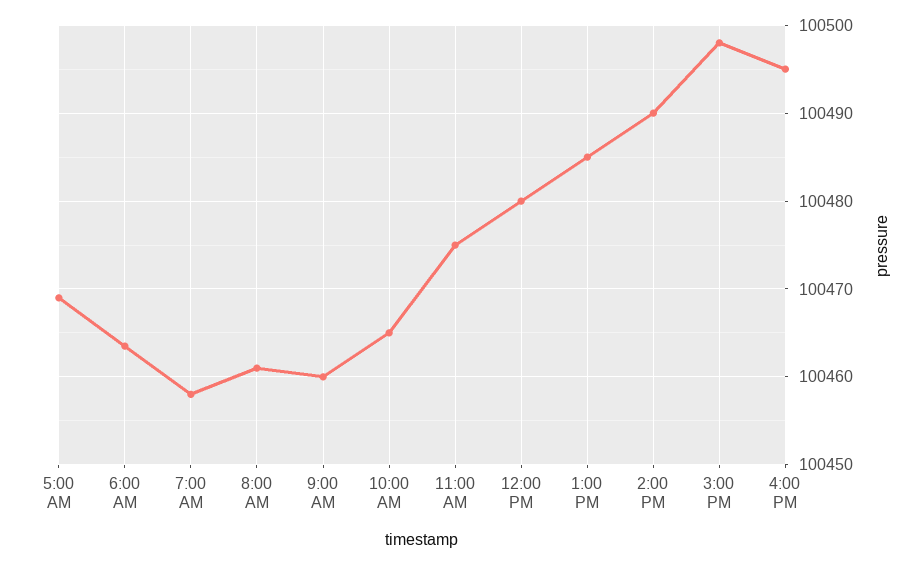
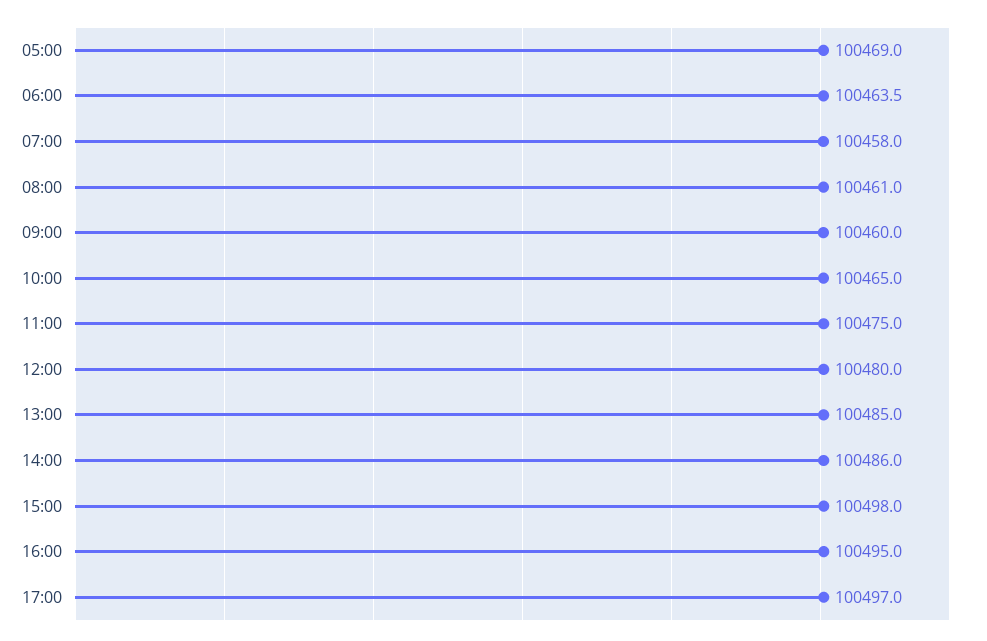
2:00 PM: 100490 -> 100486
17:00: none -> 100497

